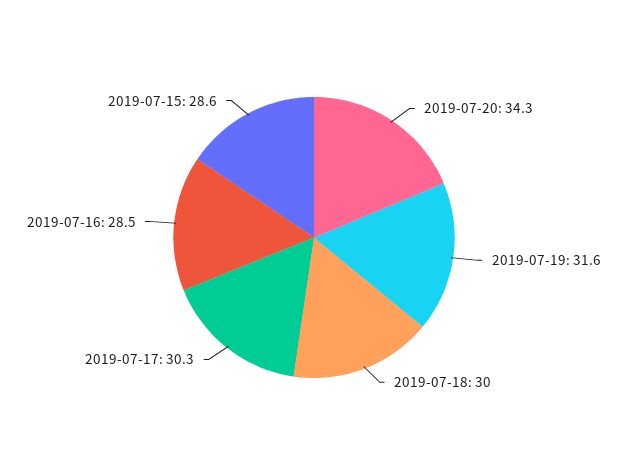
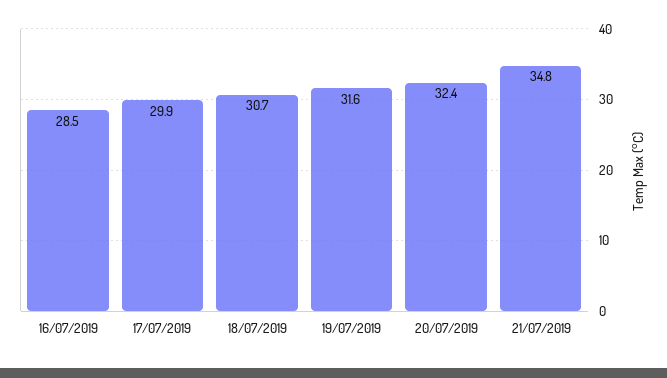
2019-07-20: 34.3 -> 32.4
2019-07-18: 30 -> 30.7
2019-07-17: 30.3 -> 29.9
2019-07-15: 28.6 -> none
21/07/2019: none -> 34.8

